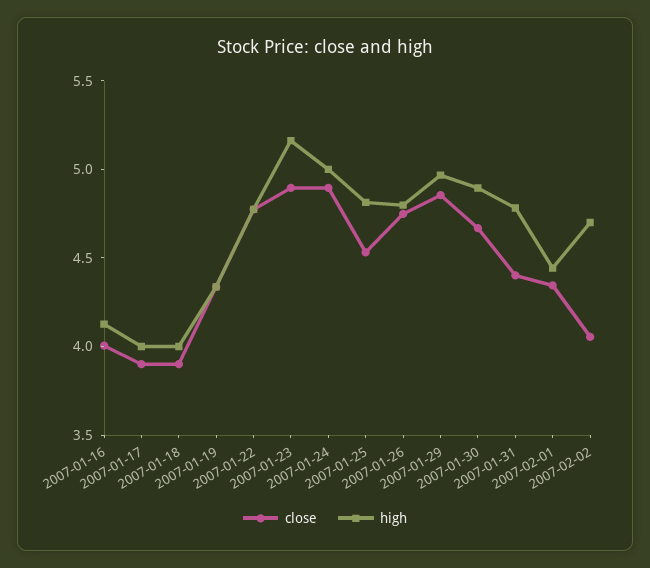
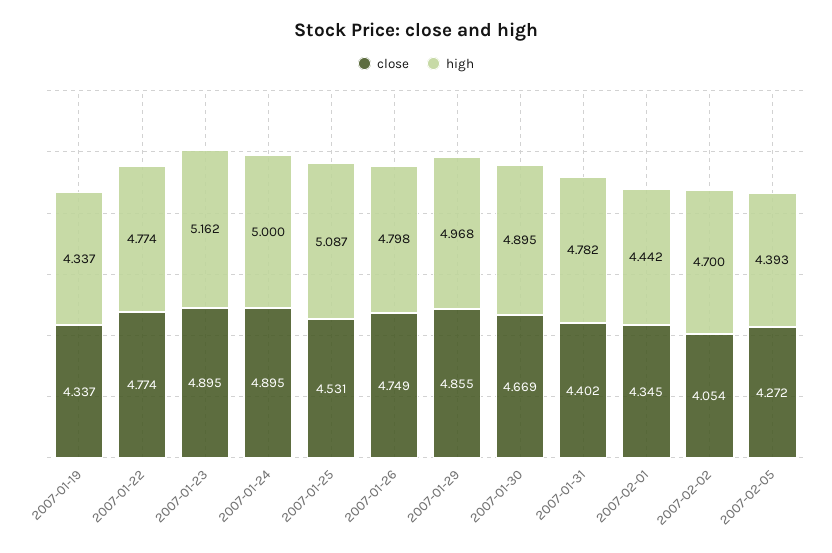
close, 2007-01-16: 4 -> none
high, 2007-01-16: 4.1 -> none
close, 2007-01-17: 3.9 -> none
high, 2007-01-17: 4 -> none
close, 2007-01-18: 3.9 -> none
high, 2007-01-18: 4 -> none
high, 2007-01-25: 4.8 -> 5.087
close, 2007-02-05: none -> 4.272
high, 2007-02-05: none -> 4.393

